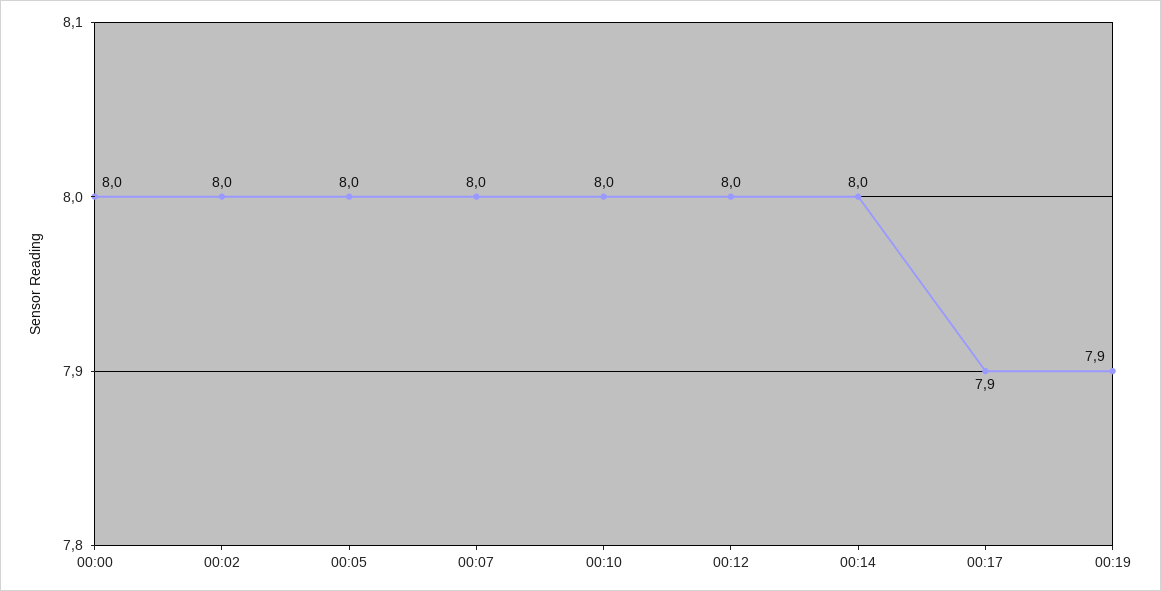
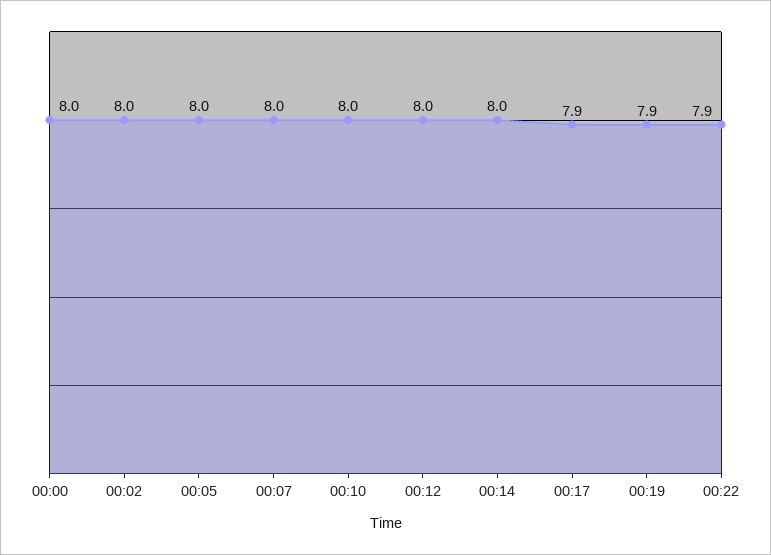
00:22: none -> 7.9

